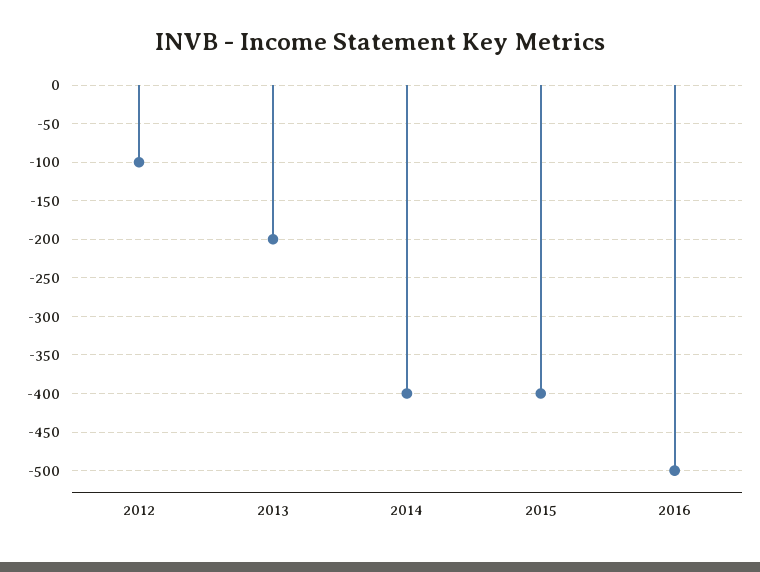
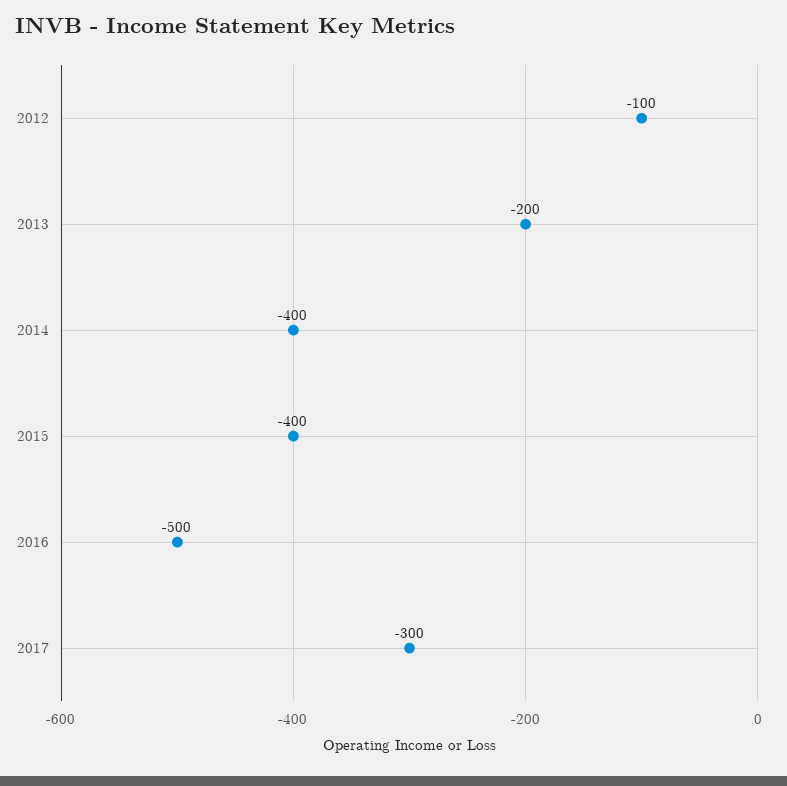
2017: none -> -300

